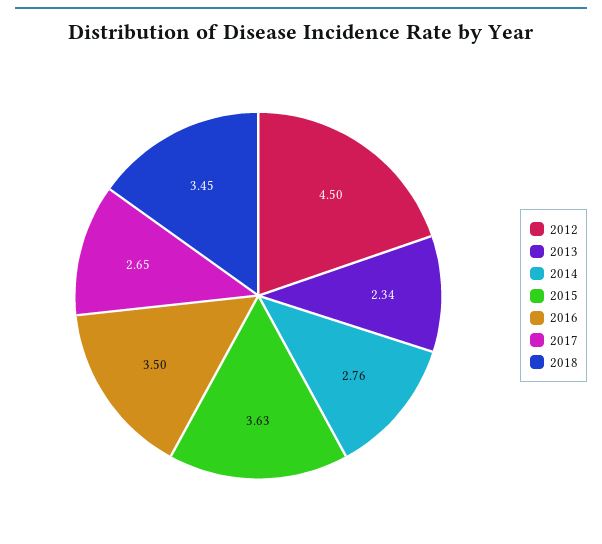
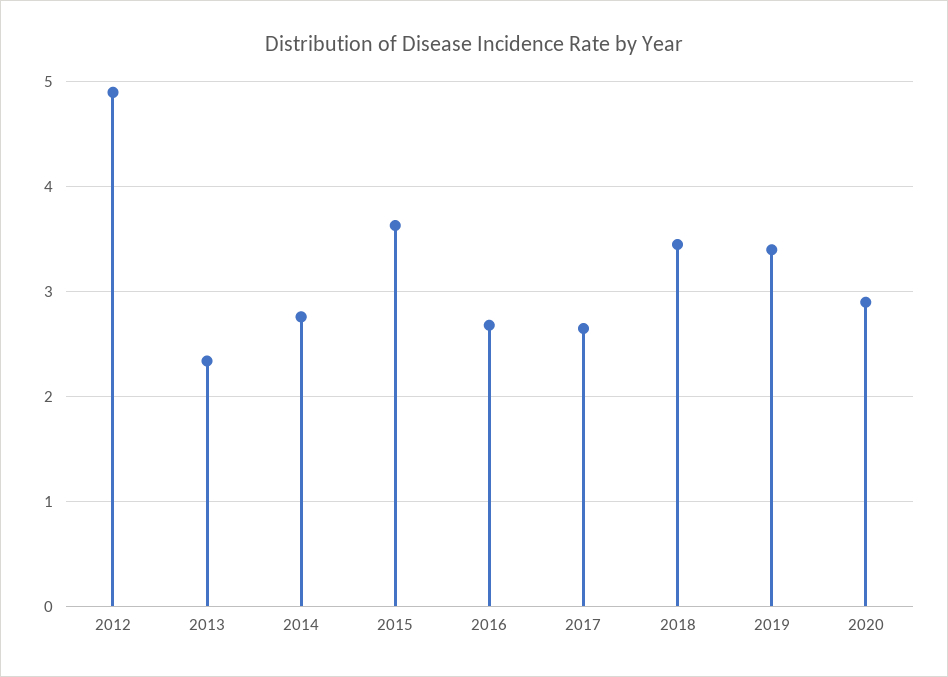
2012: 4.5 -> 4.9
2016: 3.5 -> 2.7
2019: none -> 3.4
2020: none -> 2.9

